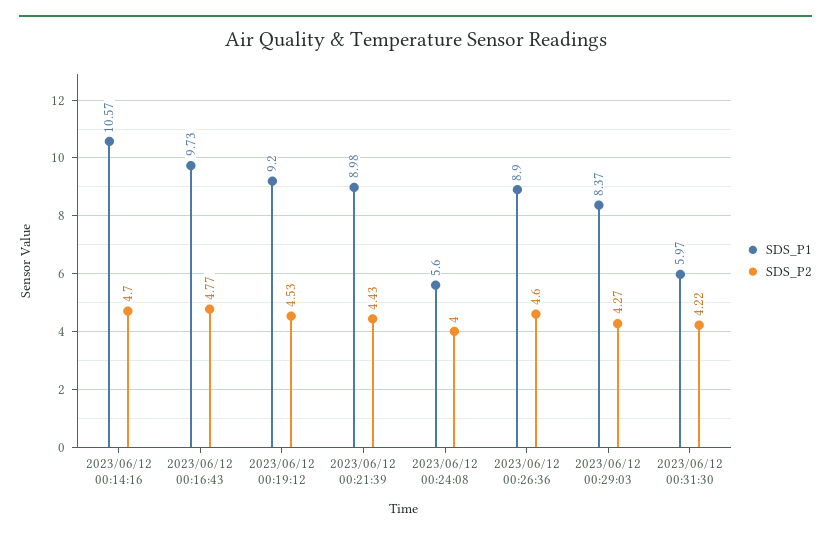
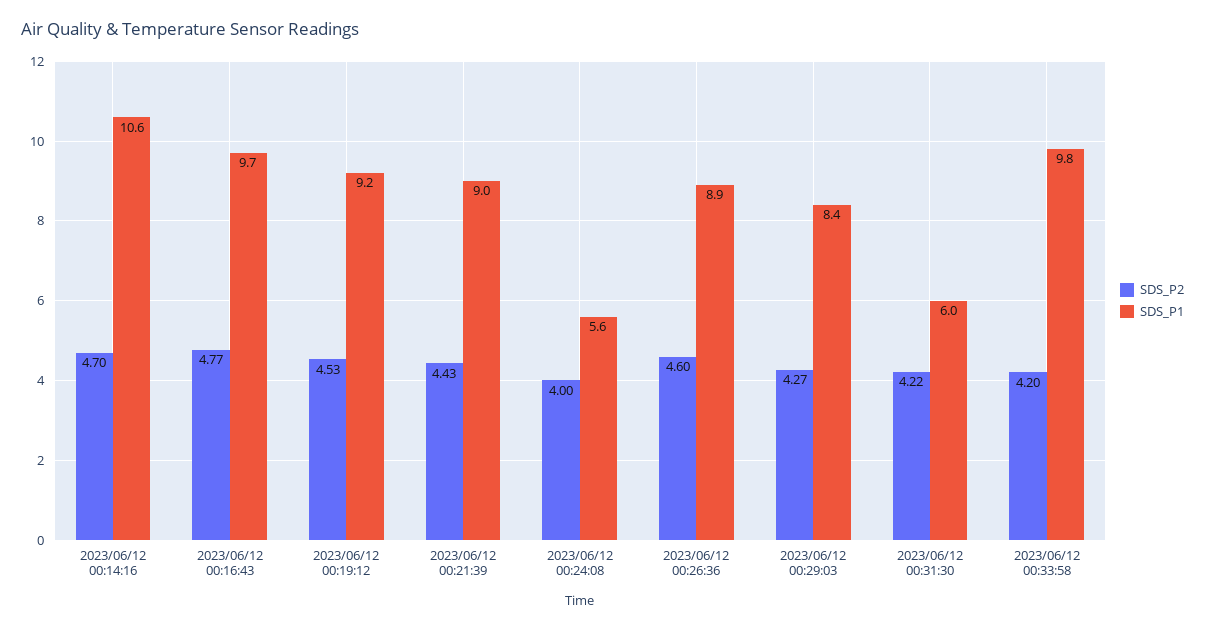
SDS_P2, 2023/06/12 00:33:58: none -> 4.2
SDS_P1, 2023/06/12 00:33:58: none -> 9.8

